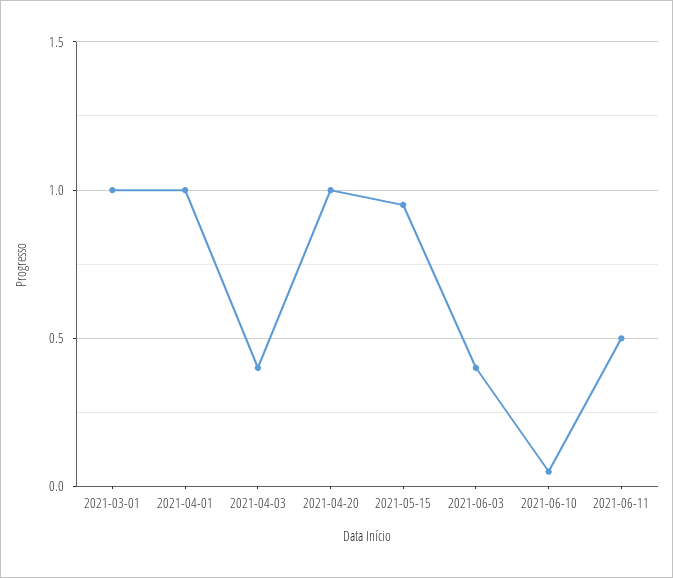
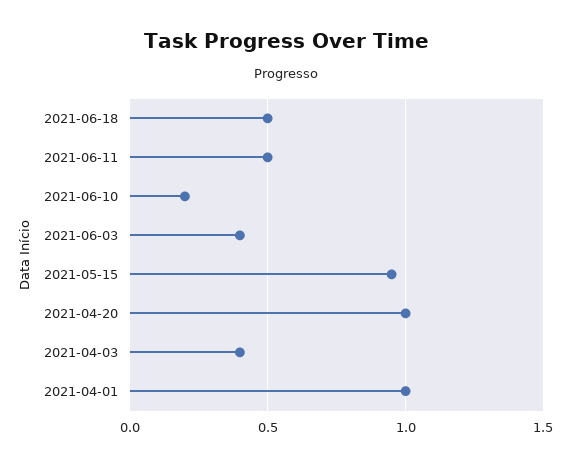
2021-03-01: 1 -> none
2021-06-10: 0.05 -> 0.2
2021-06-18: none -> 0.5

